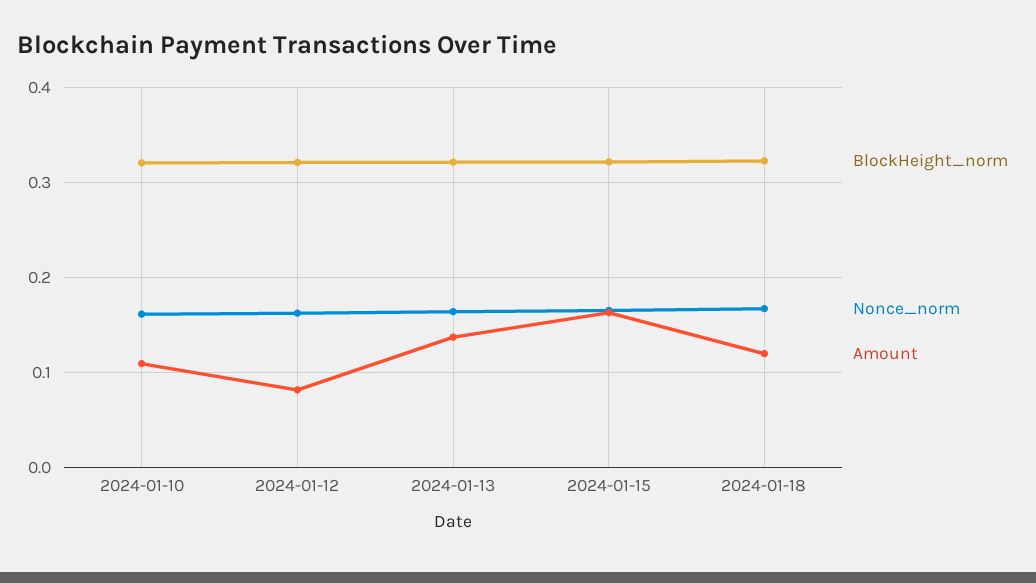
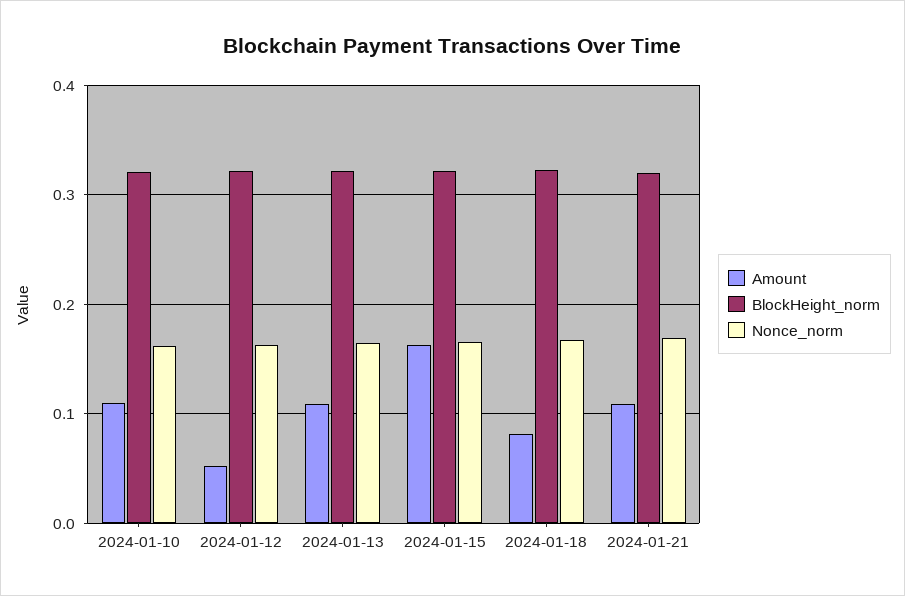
Amount, 2024-01-12: 0.08 -> 0.05
Amount, 2024-01-13: 0.14 -> 0.11
Amount, 2024-01-18: 0.12 -> 0.08
Amount, 2024-01-21: none -> 0.11
BlockHeight_norm, 2024-01-21: none -> 0.32
Nonce_norm, 2024-01-21: none -> 0.17

